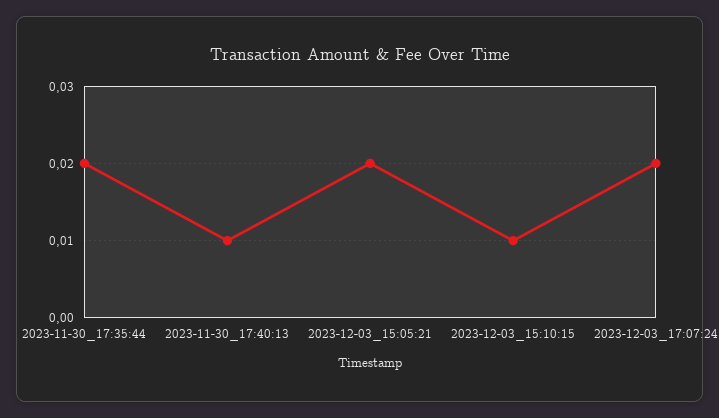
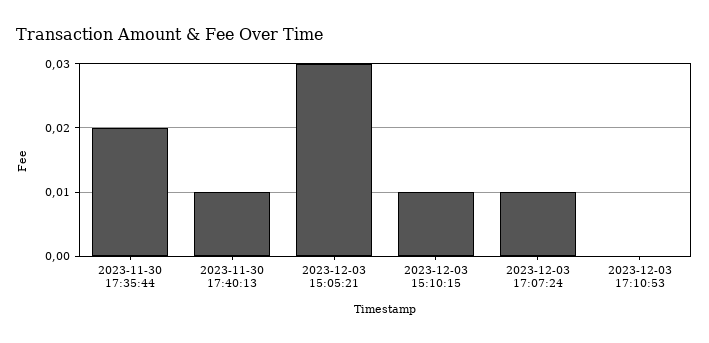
2023-12-03_15:05:21: 0.02 -> 0.03
2023-12-03_17:07:24: 0.02 -> 0.01
2023-12-03 17:10:53: none -> 0

